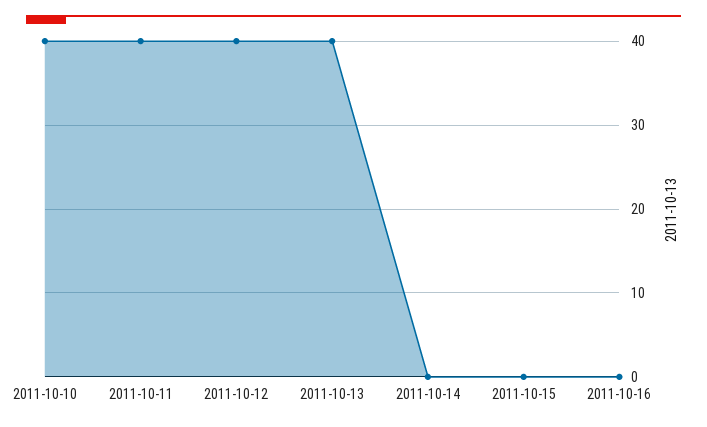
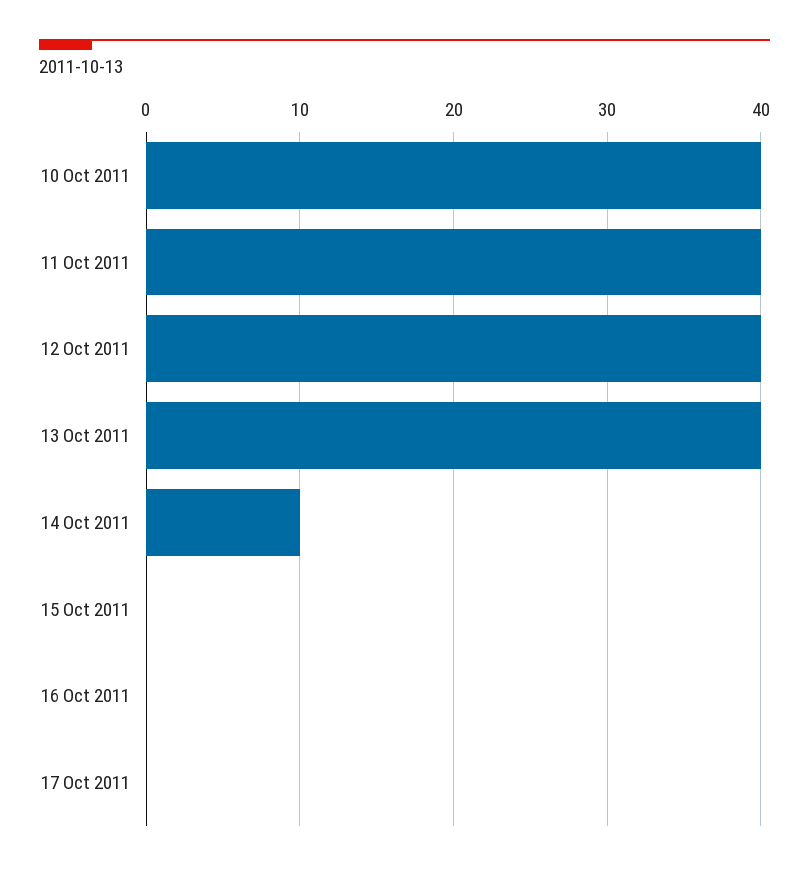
2011-10-14: 0 -> 10
17 Oct 2011: none -> 0

